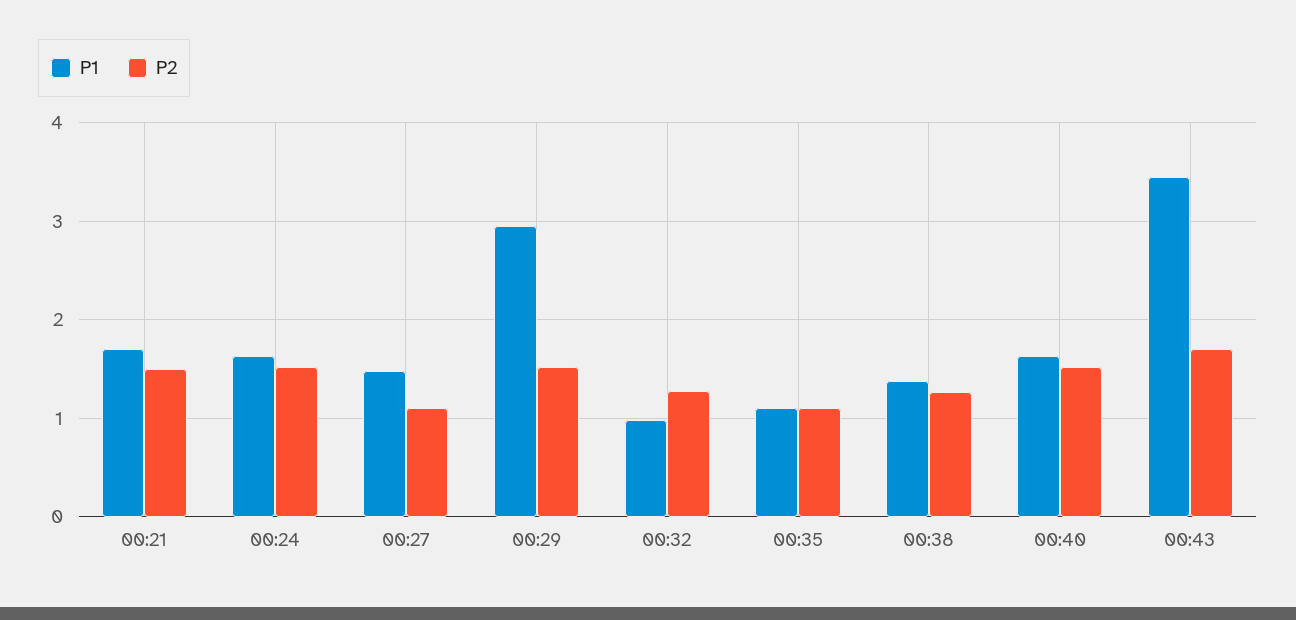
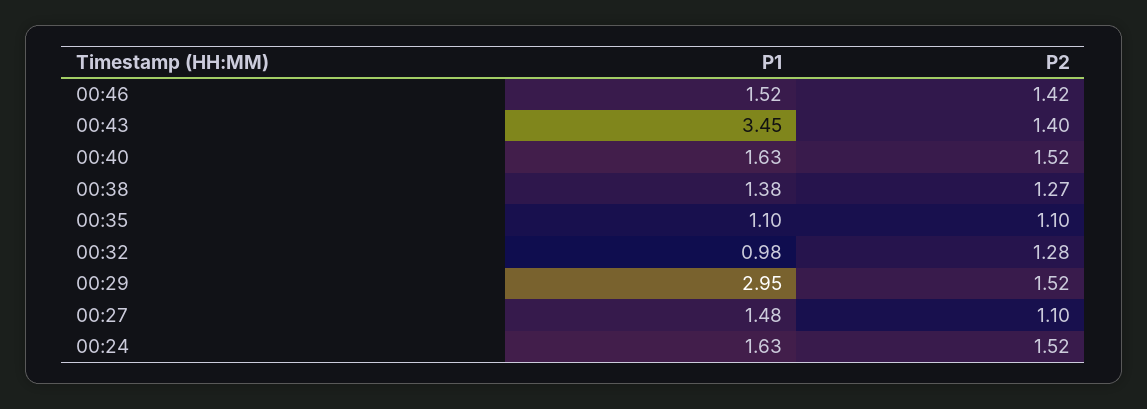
P1, 00:21: 1.7 -> none
P2, 00:21: 1.5 -> none
P2, 00:43: 1.7 -> 1.4
P1, 00:46: none -> 1.52
P2, 00:46: none -> 1.42

